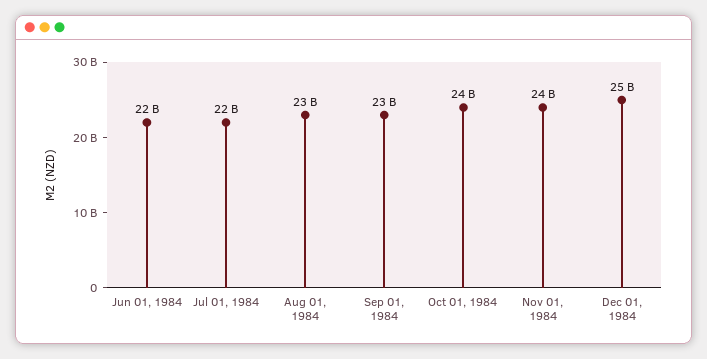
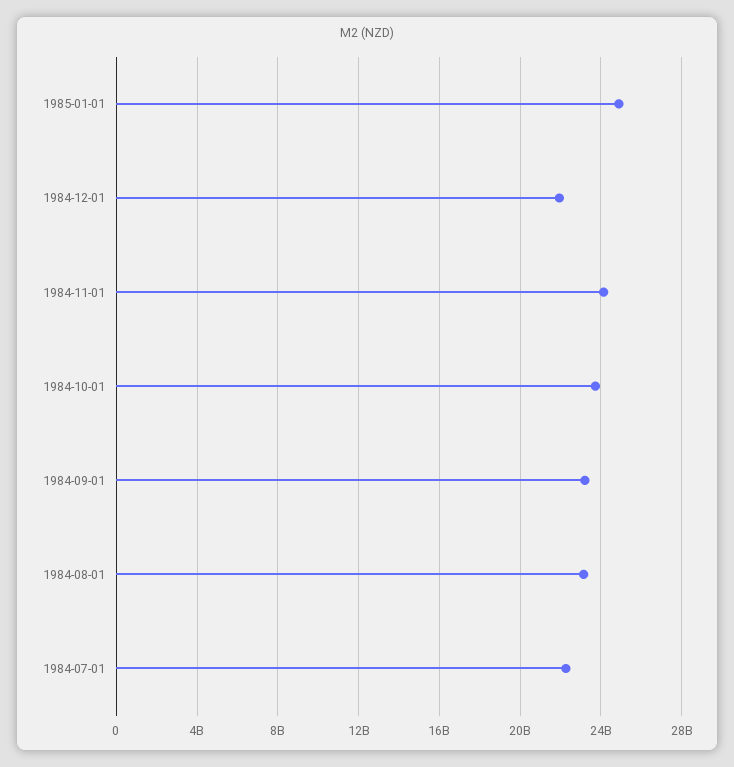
Jun 01, 1984: 22000000000 -> none
Dec 01, 1984: 25000000000 -> 22000000000
1985-01-01: none -> 25000000000

